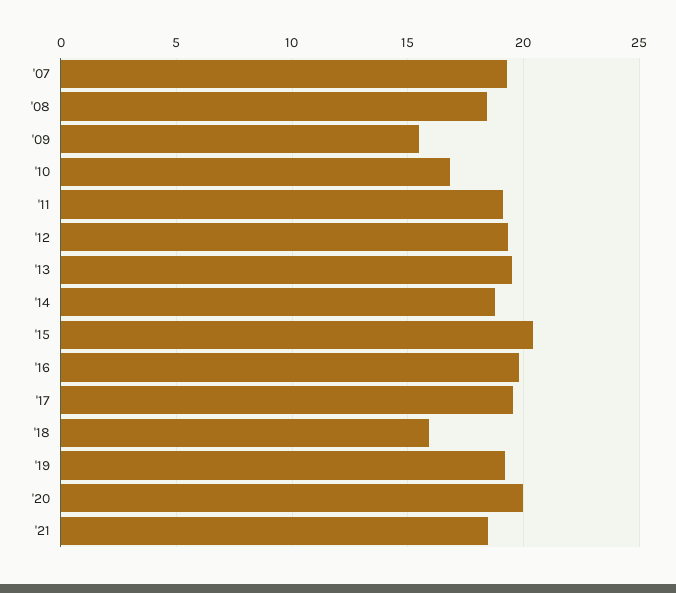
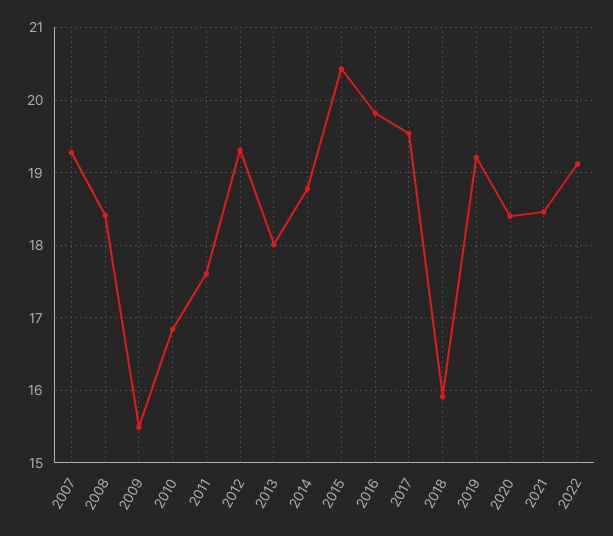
'11: 19 -> 17.6
'13: 19.5 -> 18
'20: 20 -> 18.4
2022: none -> 19.1

